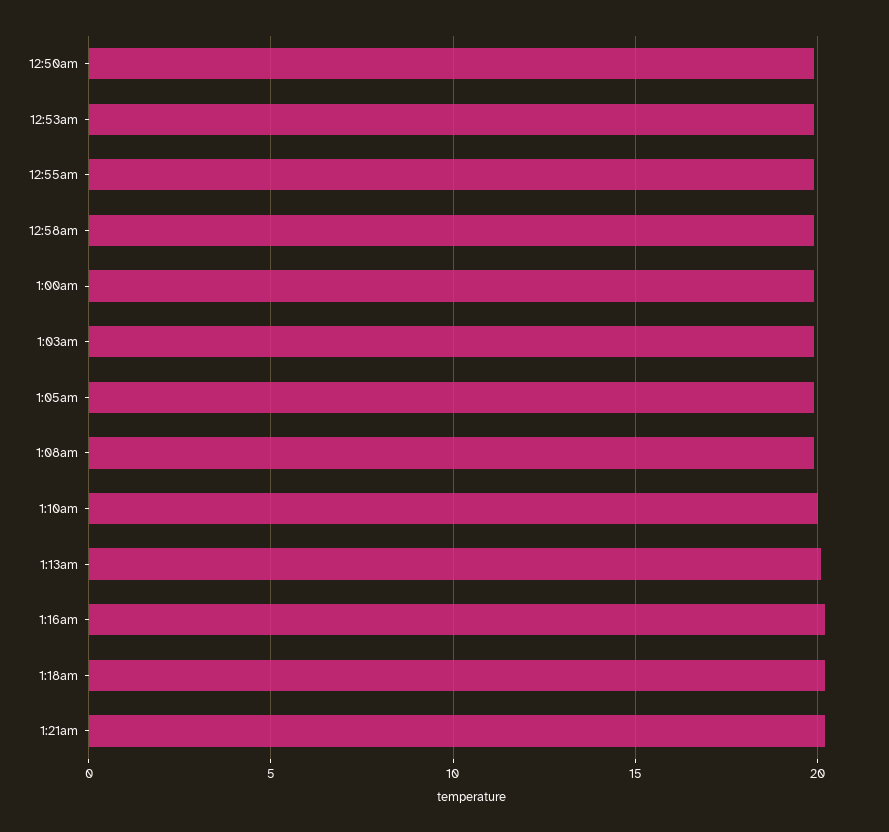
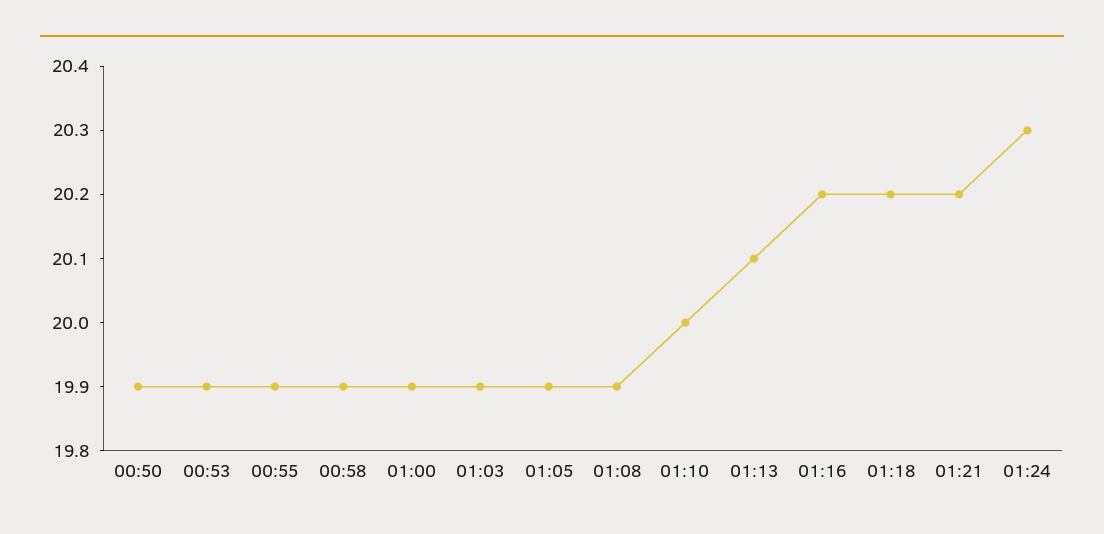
01:24: none -> 20.3

